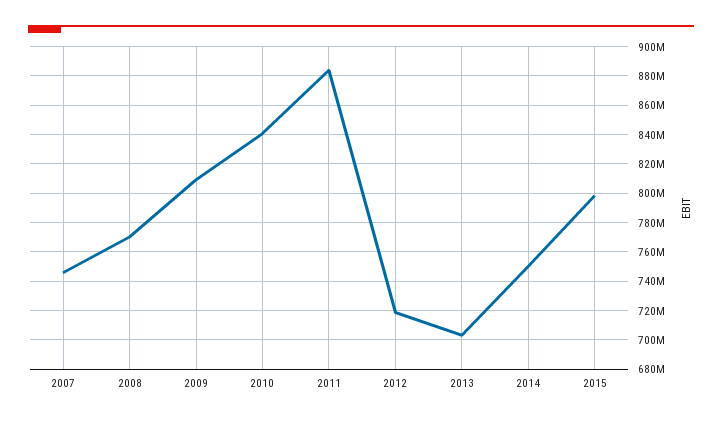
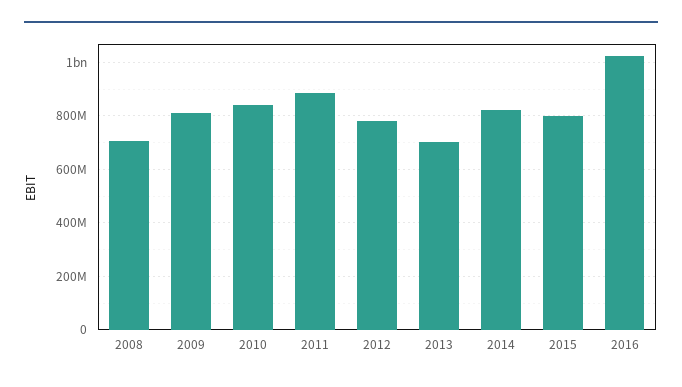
2007: 745000000 -> none
2008: 770000000 -> 700000000
2012: 720000000 -> 775000000
2014: 750000000 -> 825000000
2016: none -> 1025000000

